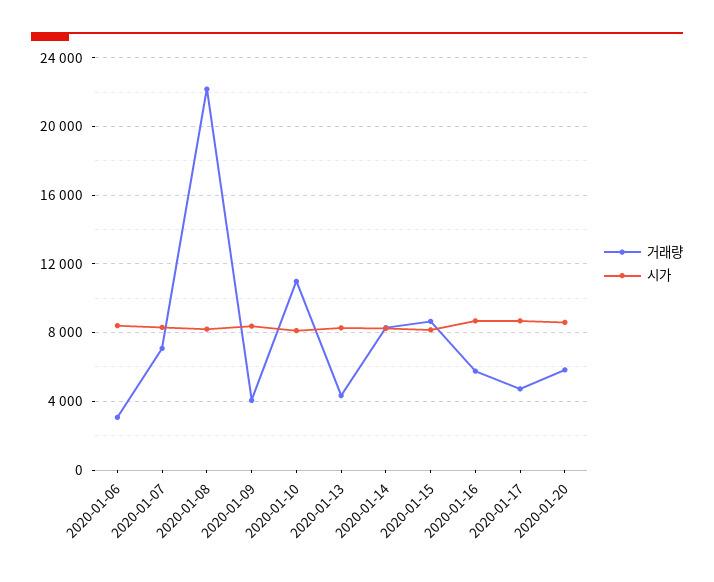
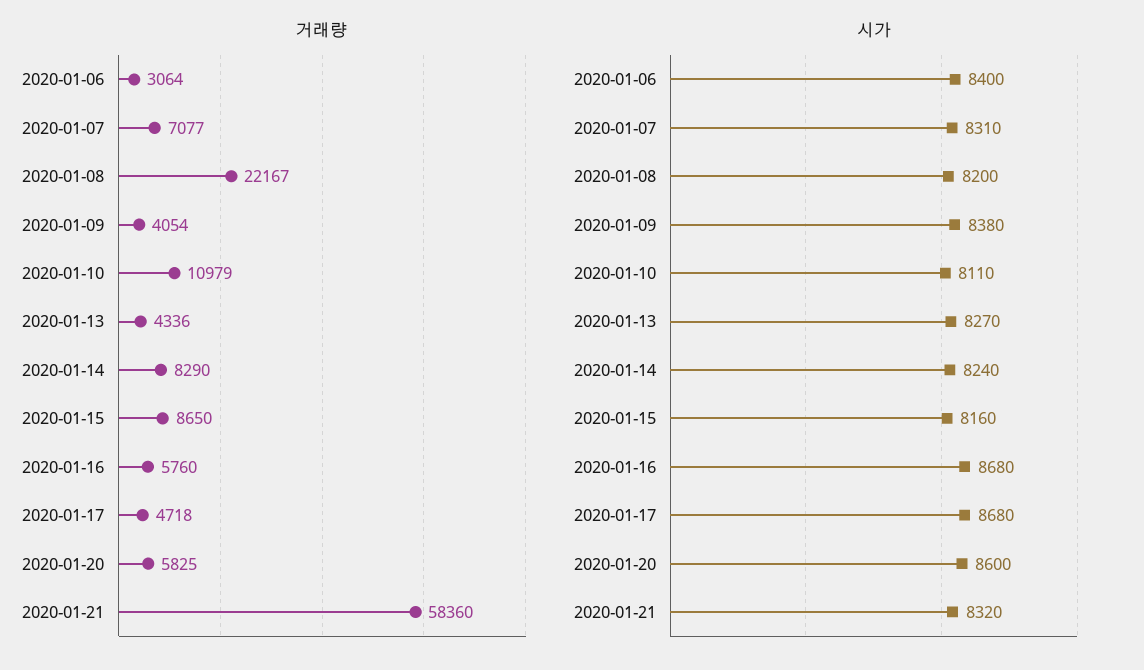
거래량, 2020-01-21: none -> 58360
시가, 2020-01-21: none -> 8320

